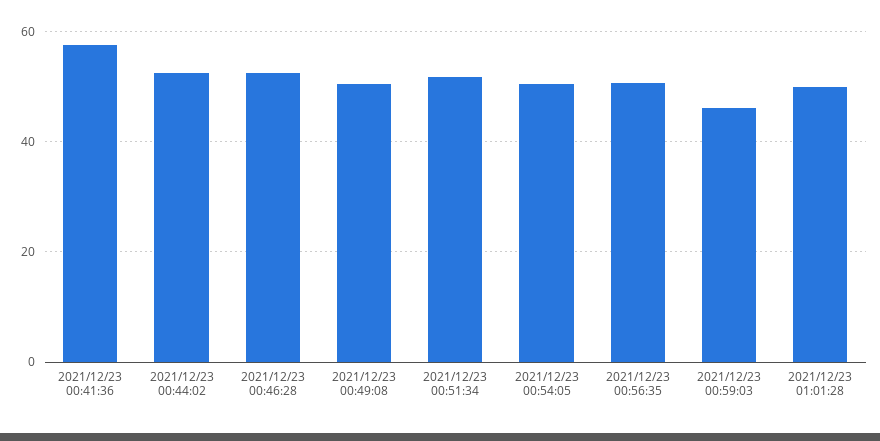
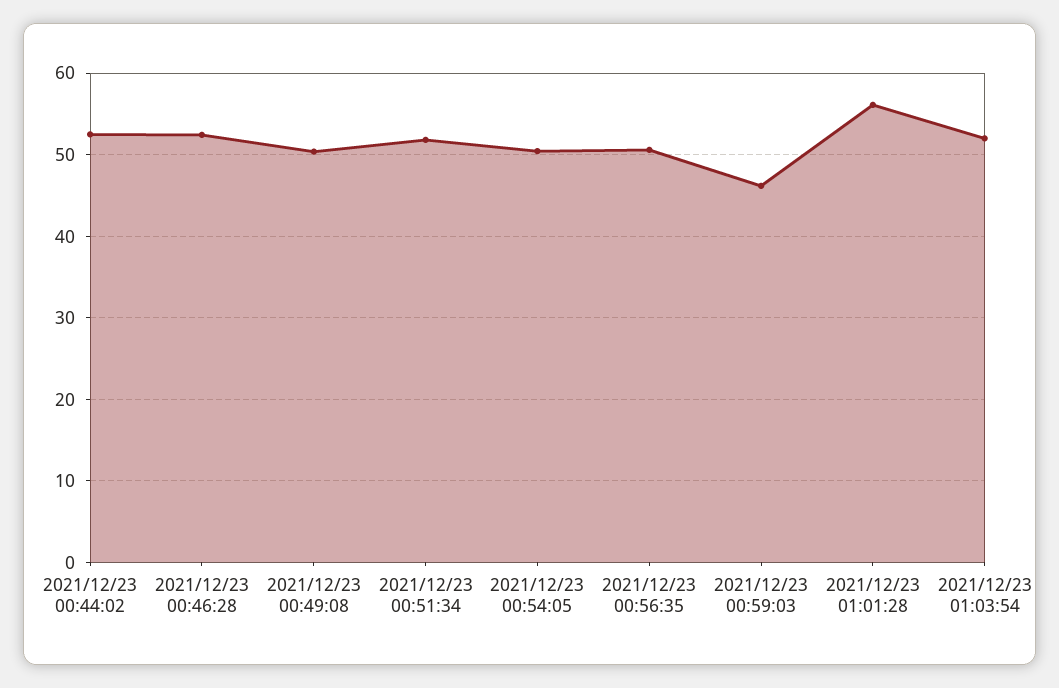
2021/12/23 00:41:36: 58 -> none
2021/12/23 01:01:28: 50 -> 56
2021/12/23 01:03:54: none -> 52

